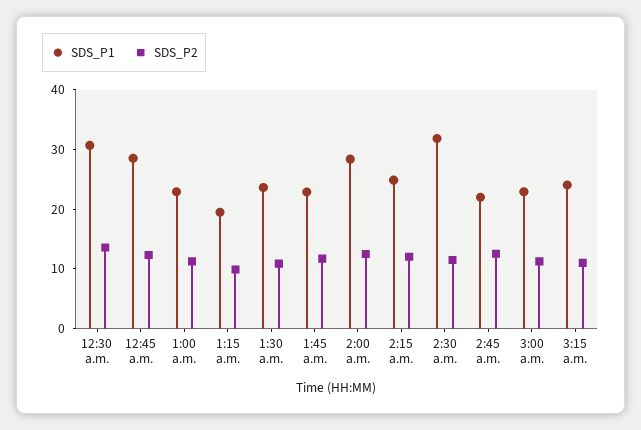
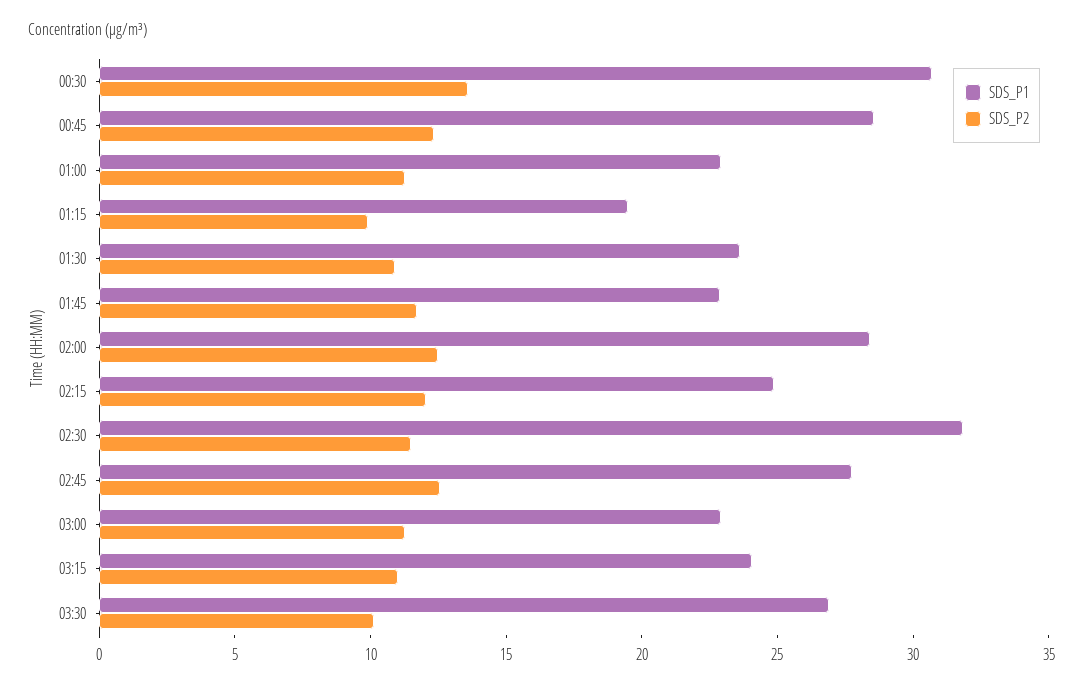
SDS_P1, 2:45 a.m.: 22 -> 28
SDS_P1, 03:30: none -> 27
SDS_P2, 03:30: none -> 10

